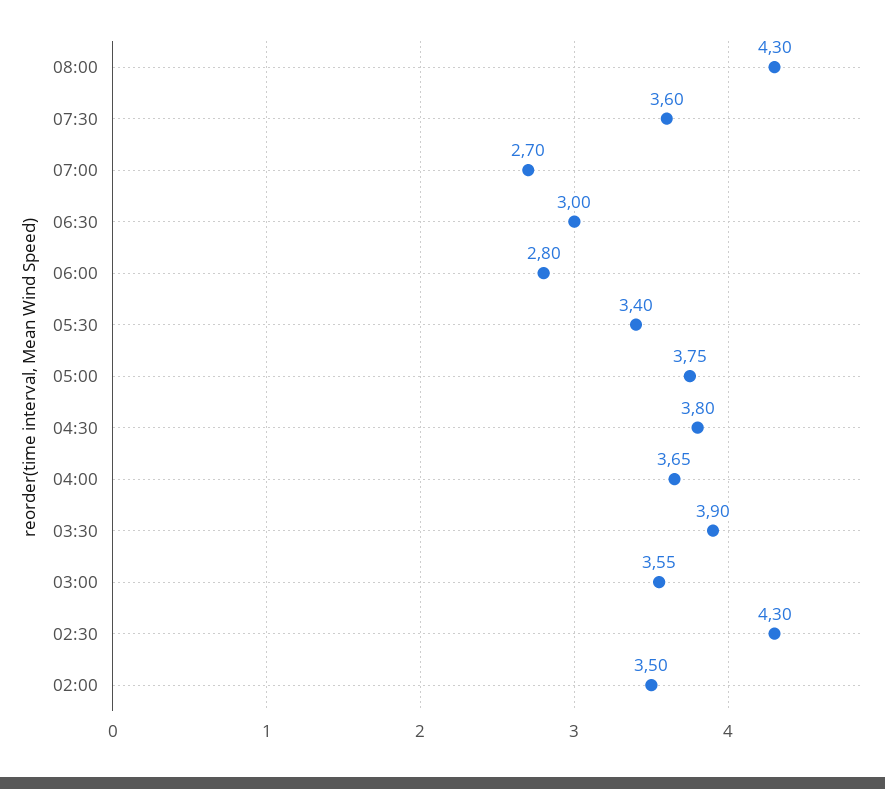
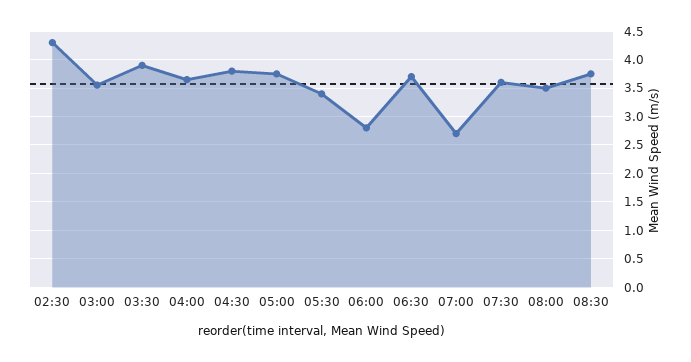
08:00: 4.3 -> 3.5
06:30: 3 -> 3.75
02:00: 3.5 -> none
08:30: none -> 3.75

